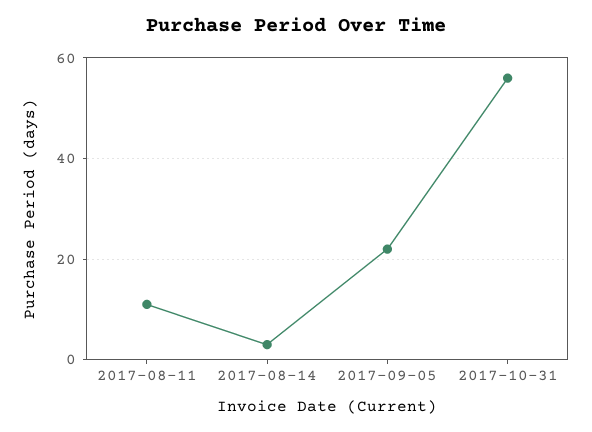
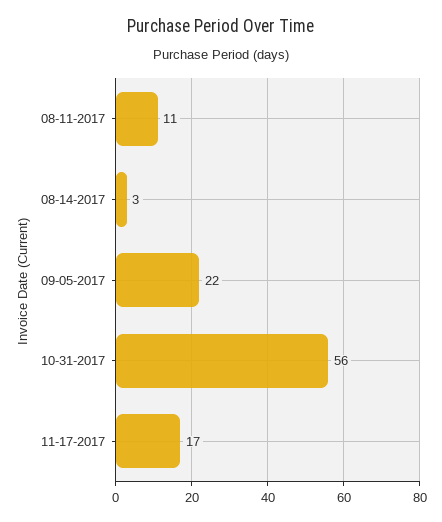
11-17-2017: none -> 17

